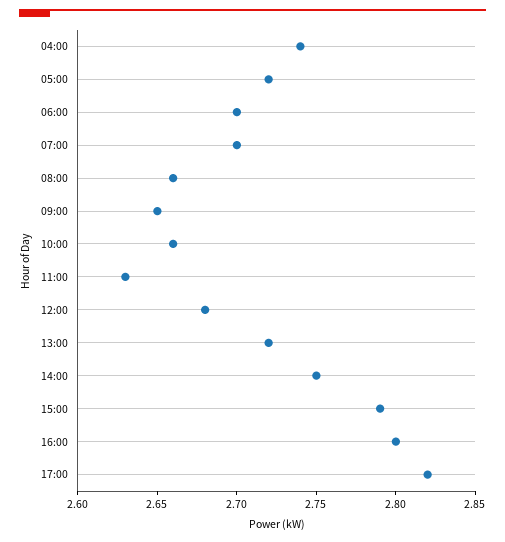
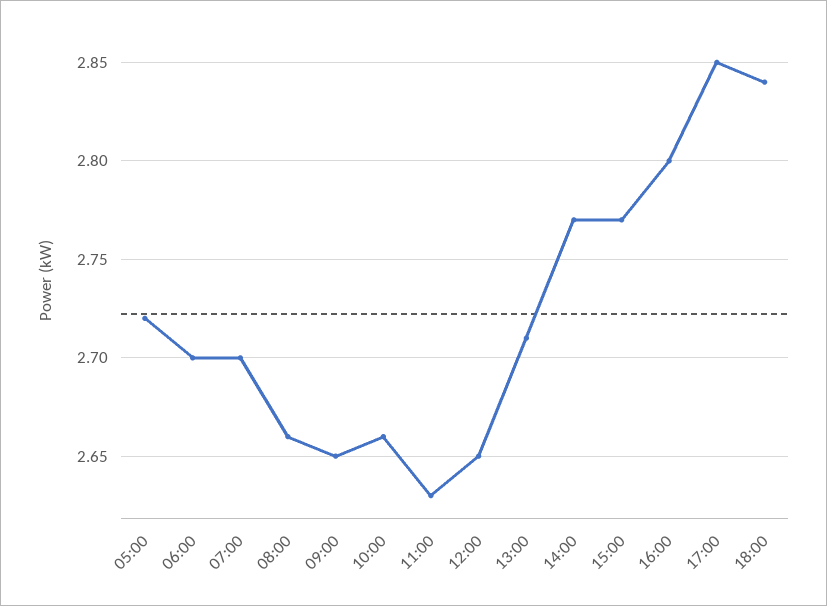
04:00: 2.74 -> none
12:00: 2.68 -> 2.65
13:00: 2.72 -> 2.71
14:00: 2.75 -> 2.77
15:00: 2.79 -> 2.77
17:00: 2.82 -> 2.85
18:00: none -> 2.84

